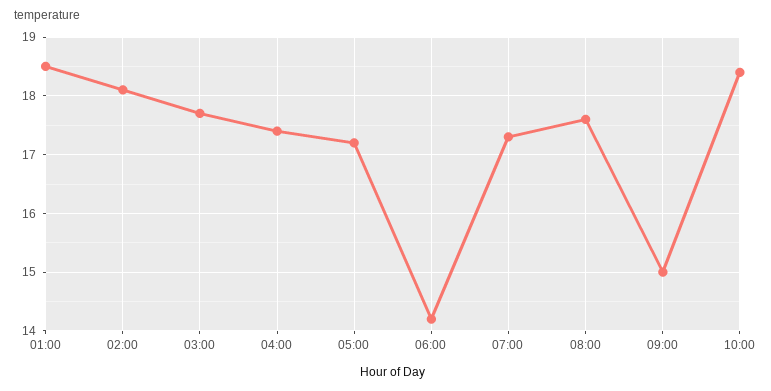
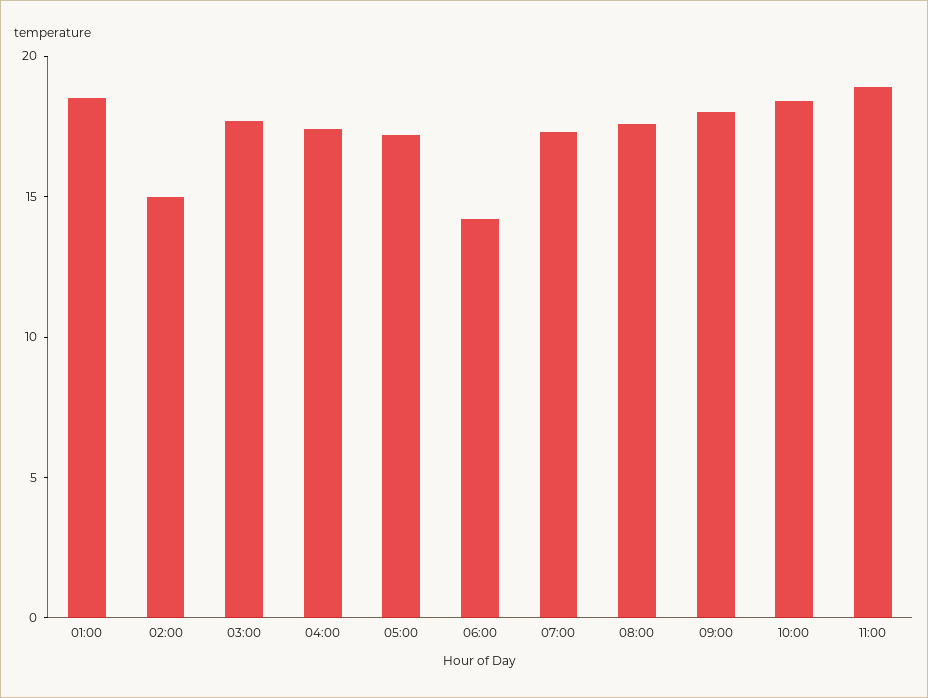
02:00: 18 -> 15
09:00: 15 -> 18
11:00: none -> 19

